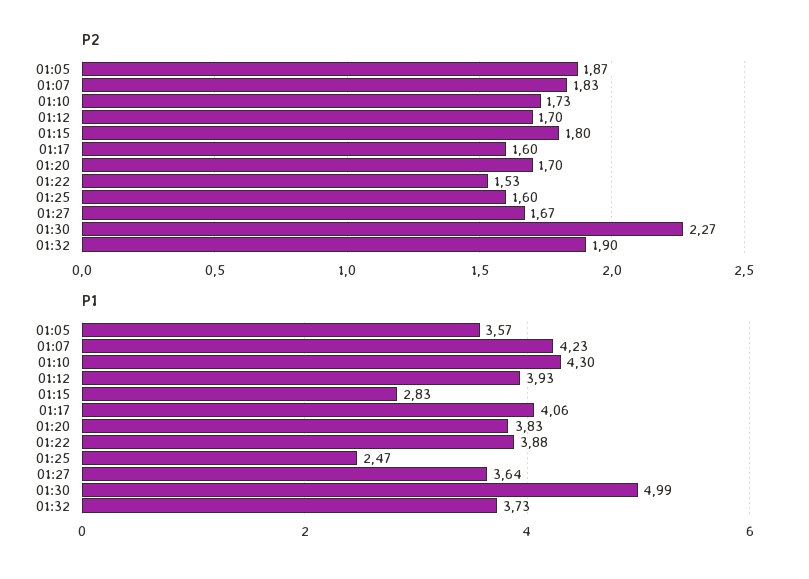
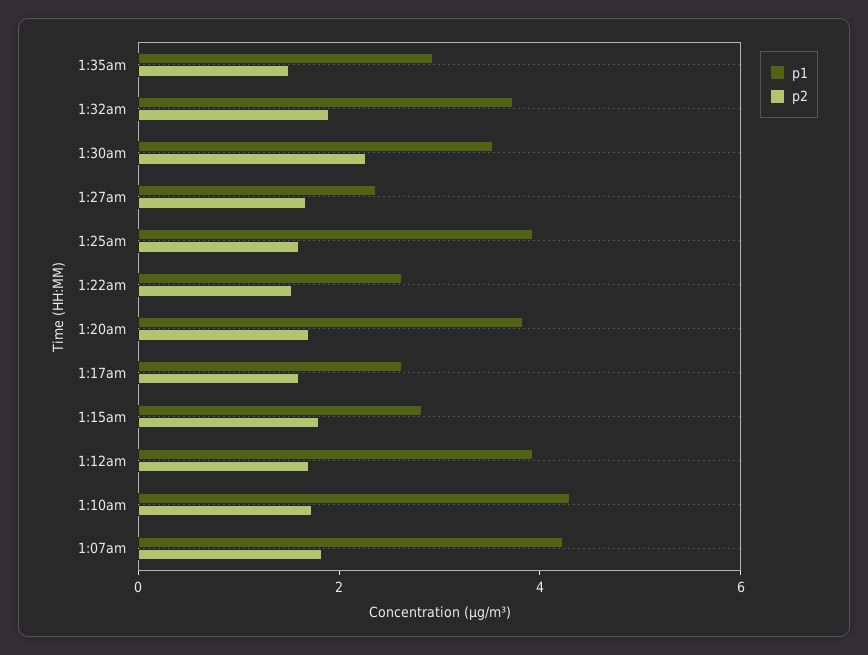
P2, 01:05: 1.87 -> none
P1, 01:05: 3.57 -> none
P1, 01:17: 4.06 -> 2.5
P1, 01:22: 3.88 -> 2.5
P1, 01:25: 2.47 -> 4
P1, 01:27: 3.64 -> 2.5
P1, 01:30: 4.99 -> 3.5
P1, 1:35am: none -> 3
P2, 1:35am: none -> 1.5

